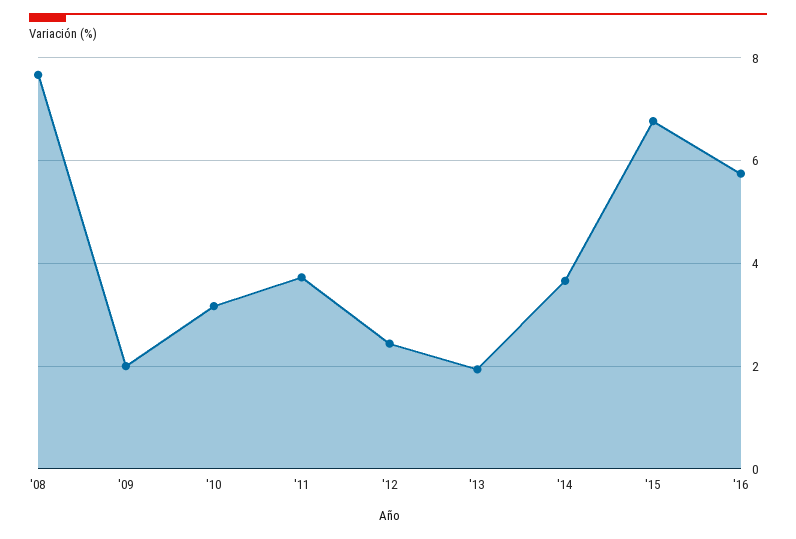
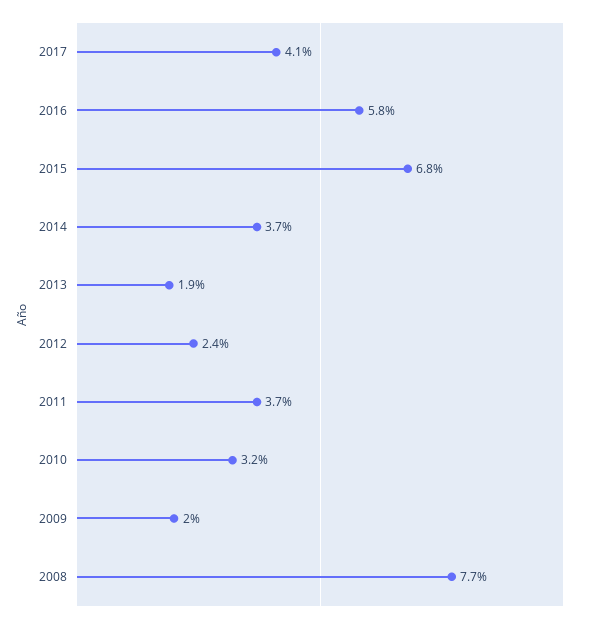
2017: none -> 4.1

